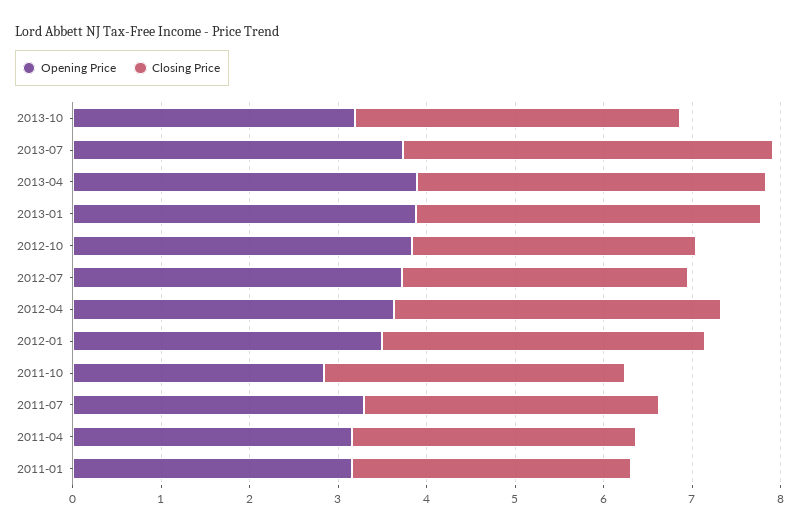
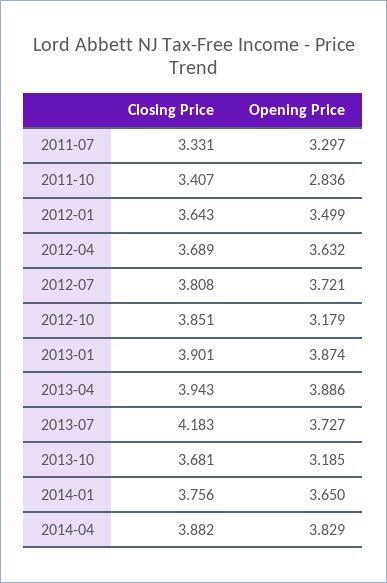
Opening Price, 2012-10: 3.8 -> 3.179
Closing Price, 2012-10: 3.2 -> 3.851
Closing Price, 2012-07: 3.2 -> 3.808
Opening Price, 2011-04: 3.2 -> none
Closing Price, 2011-04: 3.2 -> none
Opening Price, 2011-01: 3.2 -> none
Closing Price, 2011-01: 3.2 -> none
Closing Price, 2014-01: none -> 3.756
Opening Price, 2014-01: none -> 3.65
Closing Price, 2014-04: none -> 3.882
Opening Price, 2014-04: none -> 3.829

